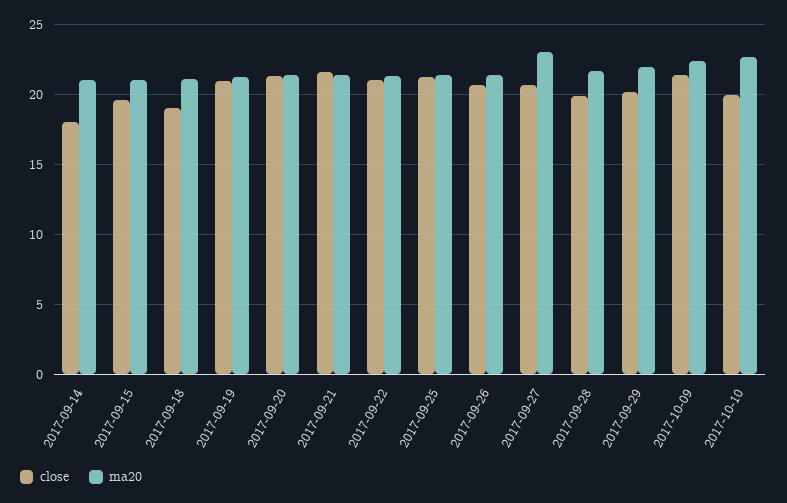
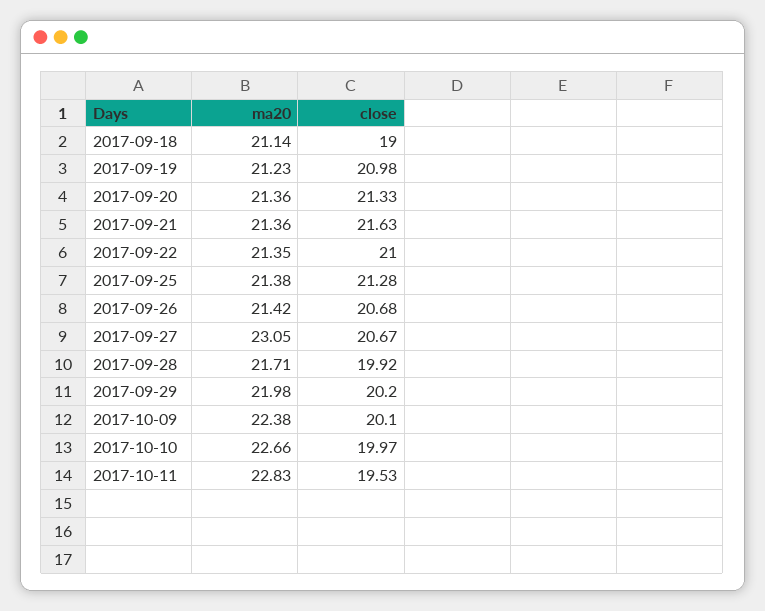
close, 2017-09-14: 18 -> none
ma20, 2017-09-14: 21 -> none
close, 2017-09-15: 19.5 -> none
ma20, 2017-09-15: 21 -> none
close, 2017-10-09: 21.5 -> 20.1
ma20, 2017-10-11: none -> 22.83
close, 2017-10-11: none -> 19.53

